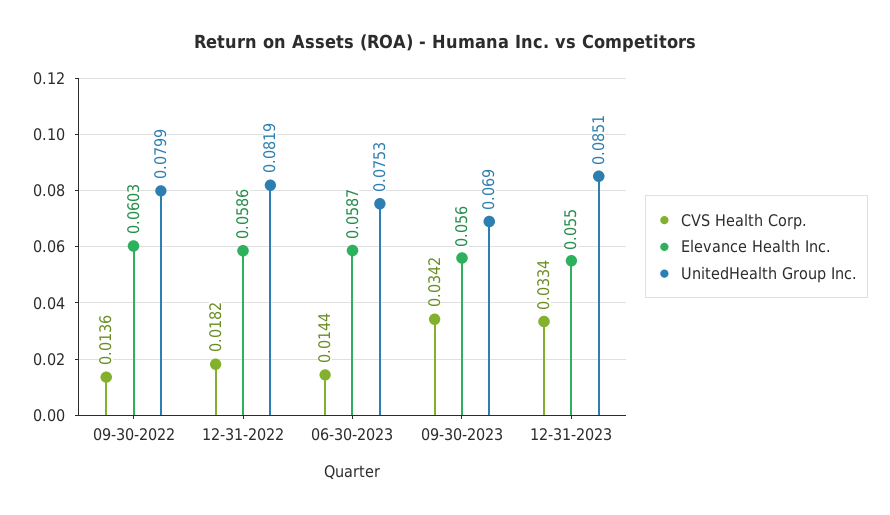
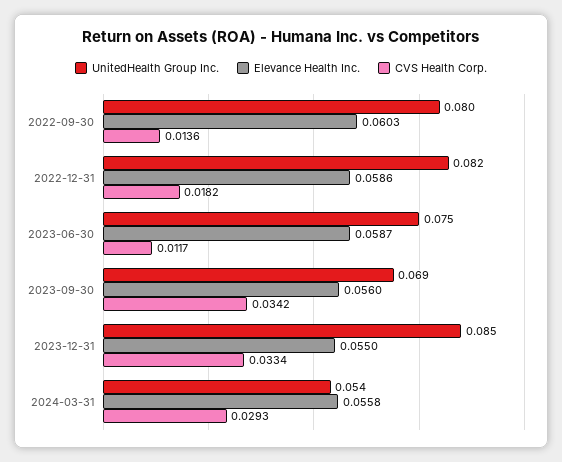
CVS Health Corp., 06-30-2023: 0.0144 -> 0.0117
UnitedHealth Group Inc., 2024-03-31: none -> 0.054
Elevance Health Inc., 2024-03-31: none -> 0.0558
CVS Health Corp., 2024-03-31: none -> 0.0293

